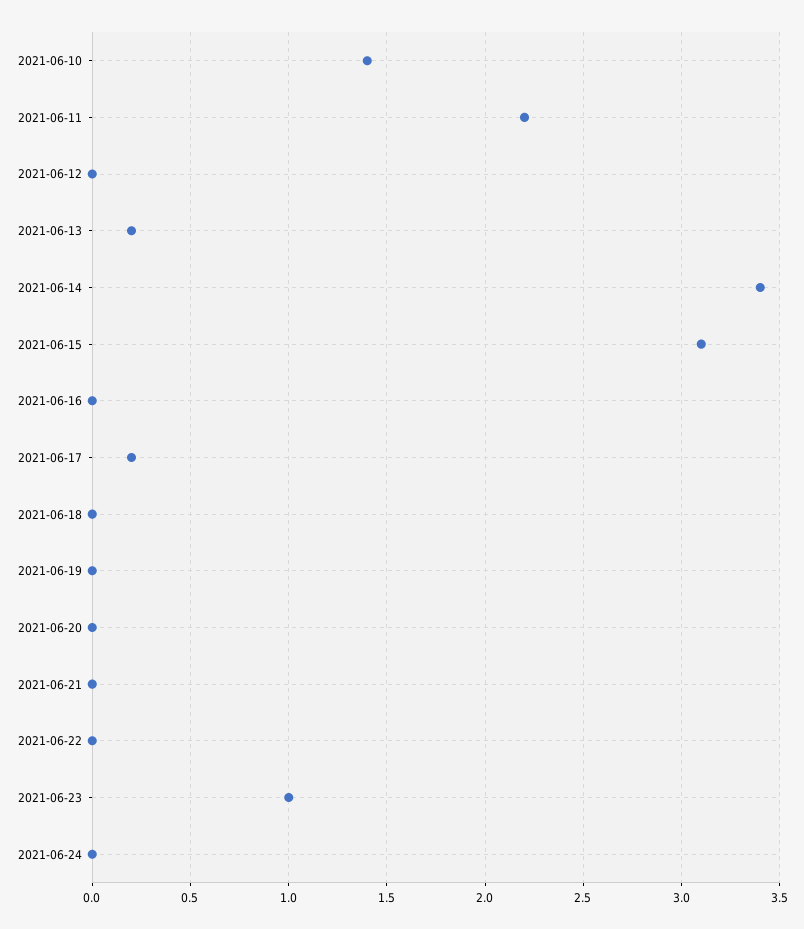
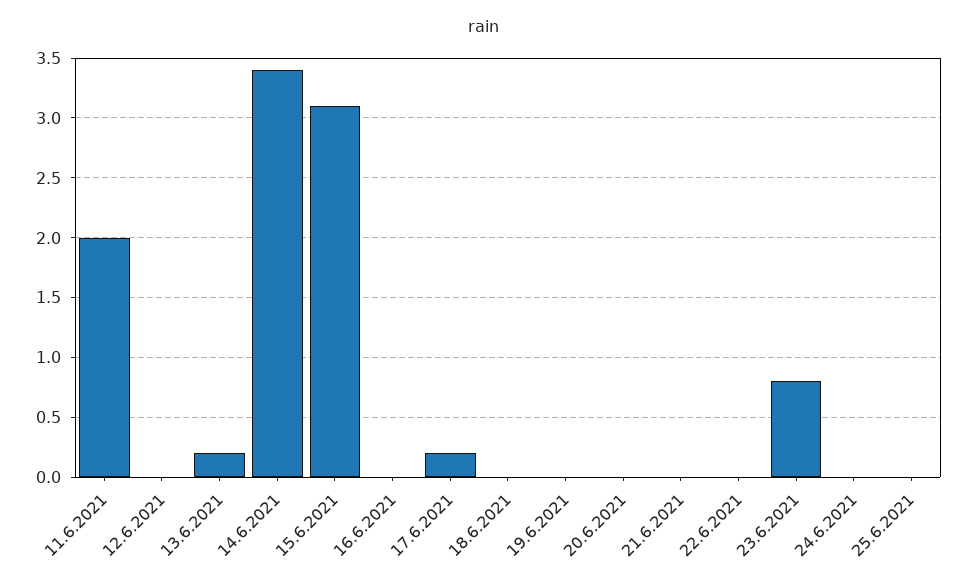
2021-06-10: 1.4 -> none
2021-06-11: 2.2 -> 2
2021-06-23: 1 -> 0.8
25.6.2021: none -> 0

